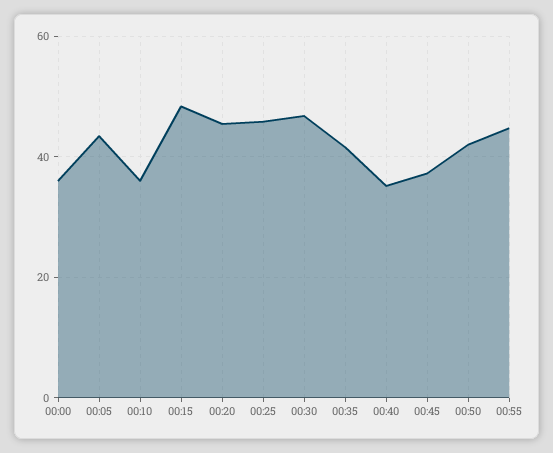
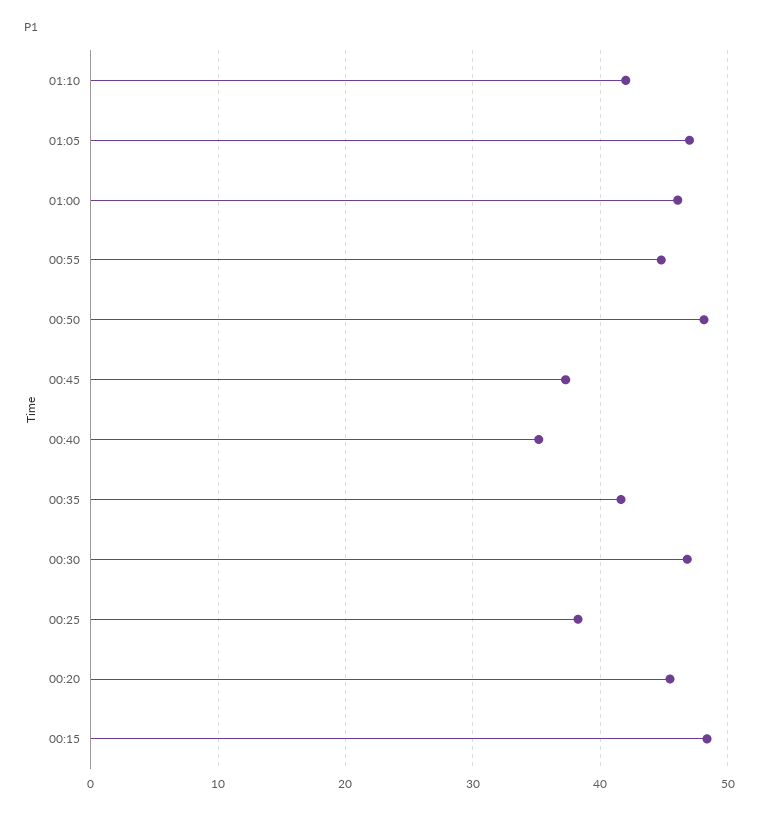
00:00: 36 -> none
00:05: 44 -> none
00:10: 36 -> none
00:25: 46 -> 38
00:50: 42 -> 48
01:10: none -> 42
01:05: none -> 47
01:00: none -> 46

